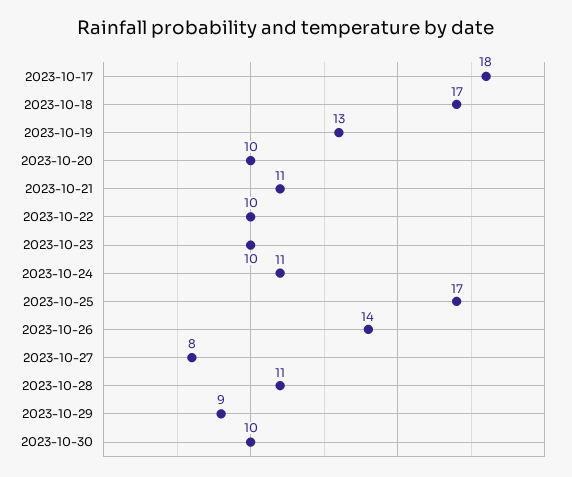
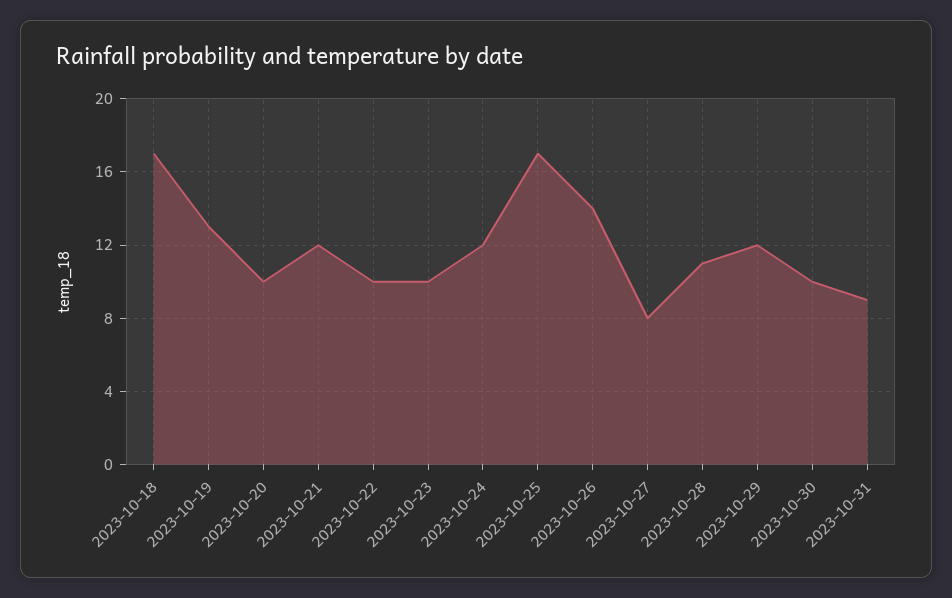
2023-10-17: 18 -> none
2023-10-21: 11 -> 12
2023-10-24: 11 -> 12
2023-10-29: 9 -> 12
2023-10-31: none -> 9

